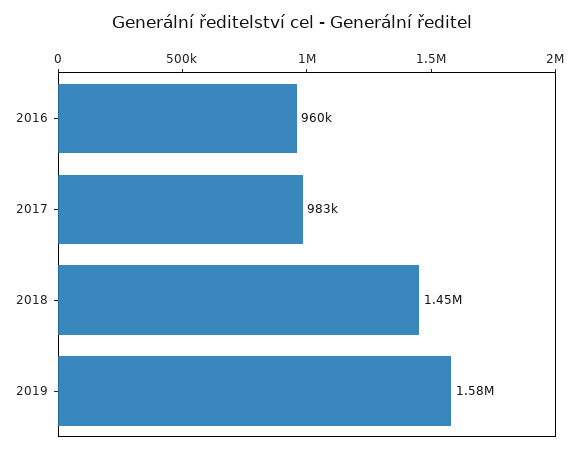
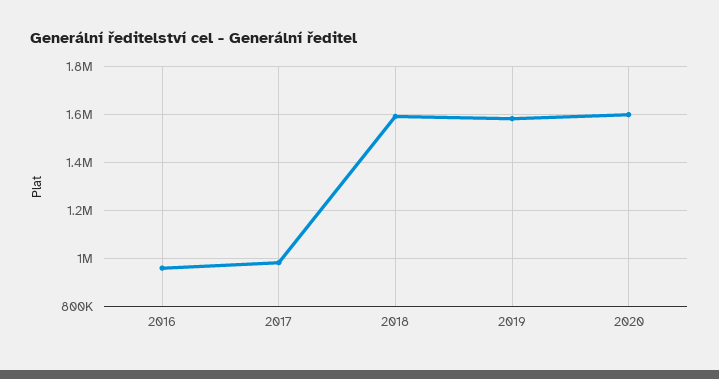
2018: 1450000 -> 1600000
2020: none -> 1600000

